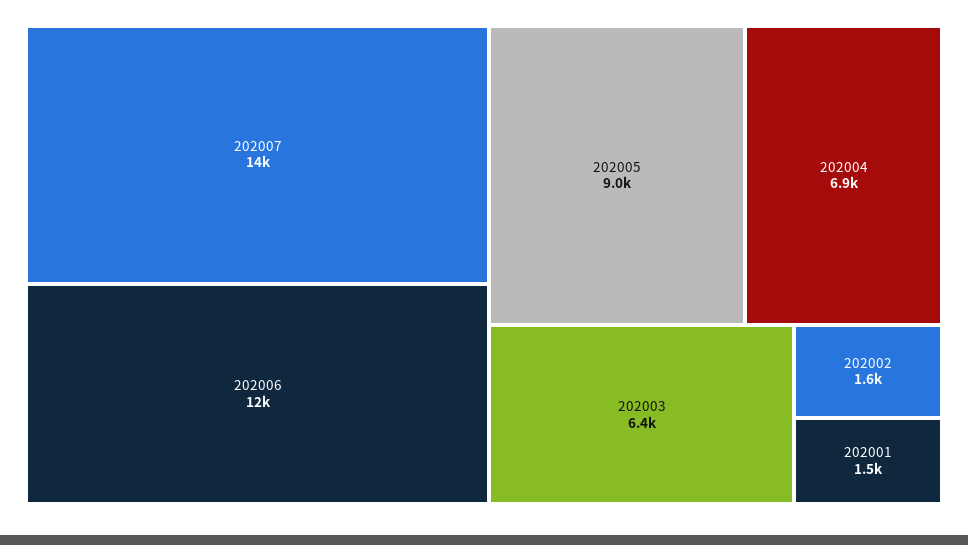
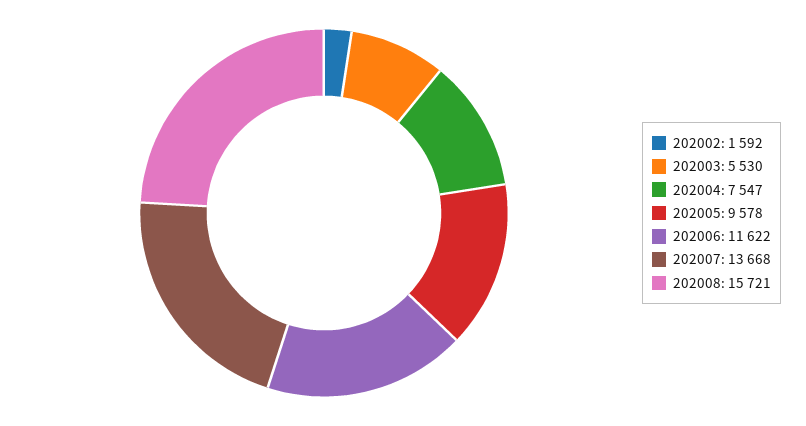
202005: 9000 -> 9578
202004: 6900 -> 7547
202003: 6400 -> 5530
202001: 1500 -> none
202008: none -> 15721

